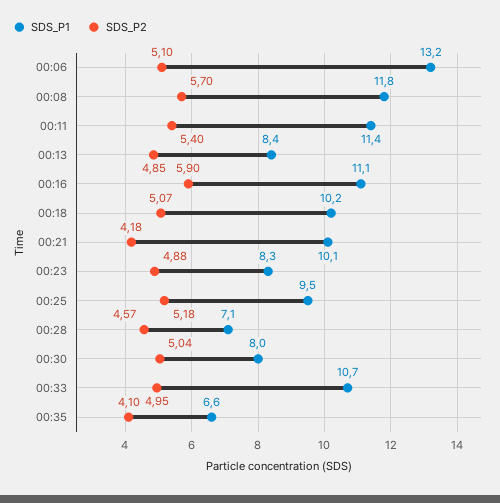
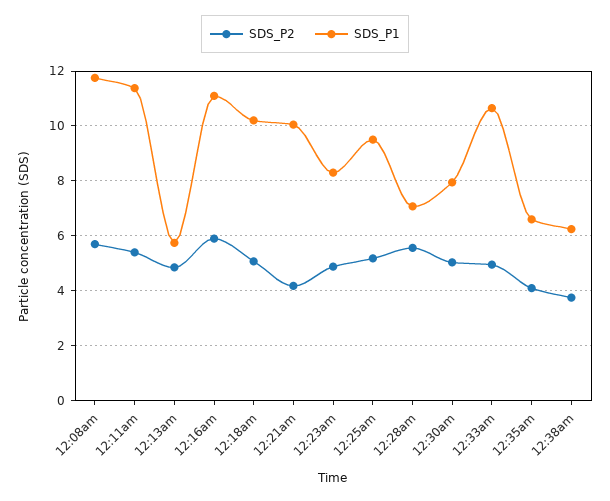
SDS_P1, 00:06: 13.2 -> none
SDS_P2, 00:06: 5.1 -> none
SDS_P1, 00:13: 8.4 -> 5.75
SDS_P2, 00:28: 4.57 -> 5.5
SDS_P2, 12:38am: none -> 3.75
SDS_P1, 12:38am: none -> 6.25

